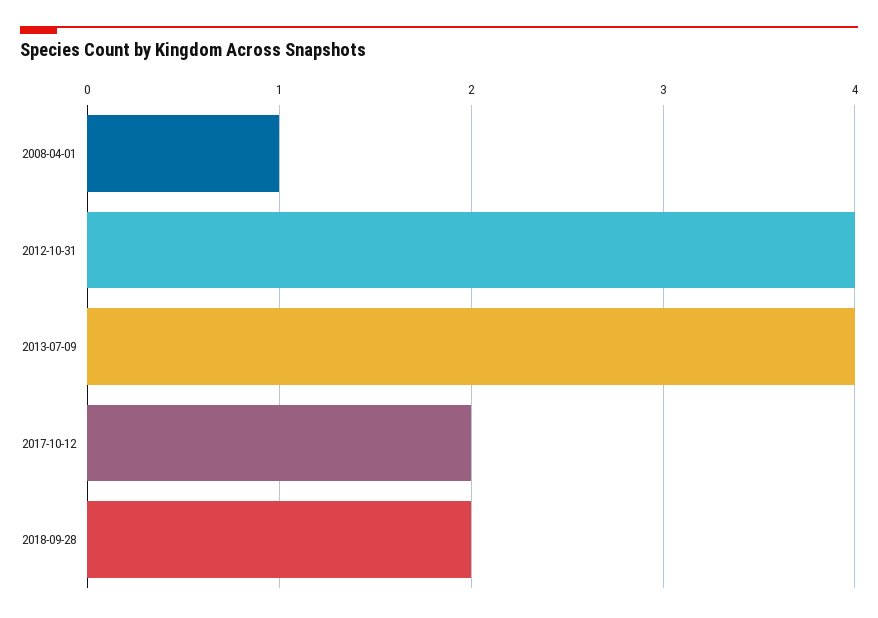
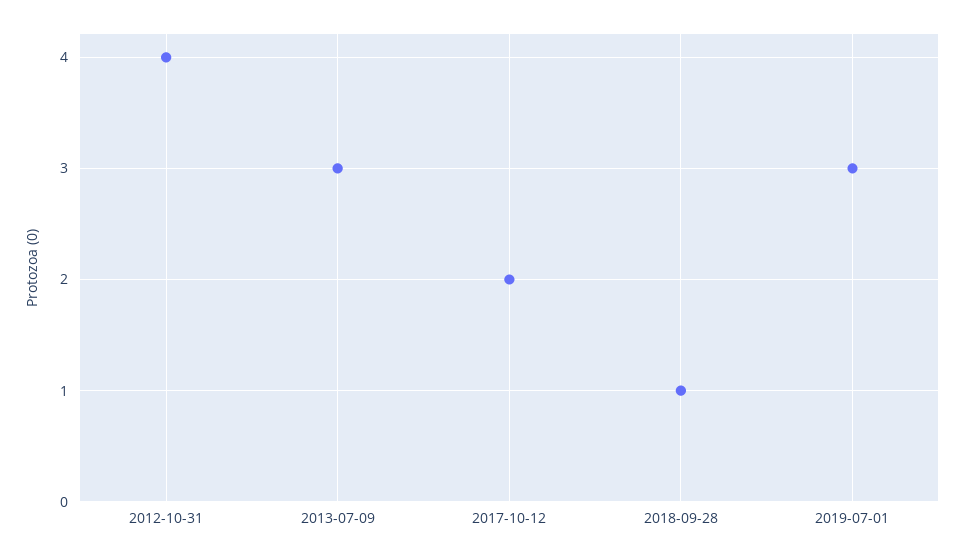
2008-04-01: 1 -> none
2013-07-09: 4 -> 3
2018-09-28: 2 -> 1
2019-07-01: none -> 3

